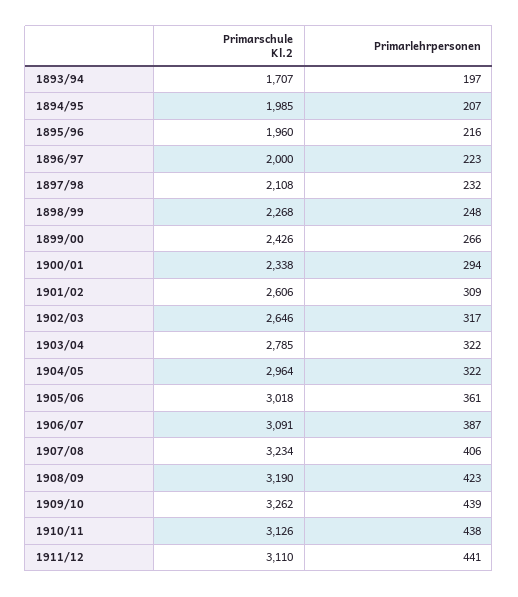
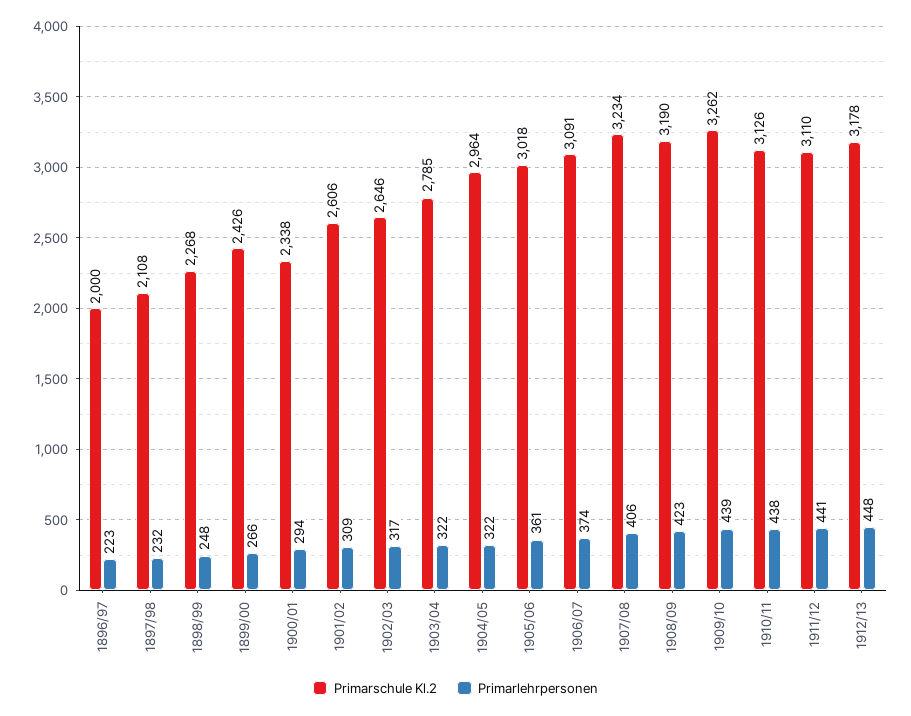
Primarschule Kl.2, 1893/94: 1707 -> none
Primarlehrpersonen, 1893/94: 197 -> none
Primarschule Kl.2, 1894/95: 1985 -> none
Primarlehrpersonen, 1894/95: 207 -> none
Primarschule Kl.2, 1895/96: 1960 -> none
Primarlehrpersonen, 1895/96: 216 -> none
Primarlehrpersonen, 1906/07: 387 -> 374
Primarschule Kl.2, 1912/13: none -> 3178
Primarlehrpersonen, 1912/13: none -> 448

